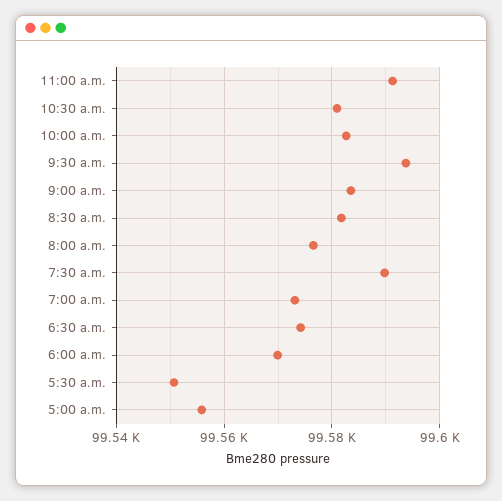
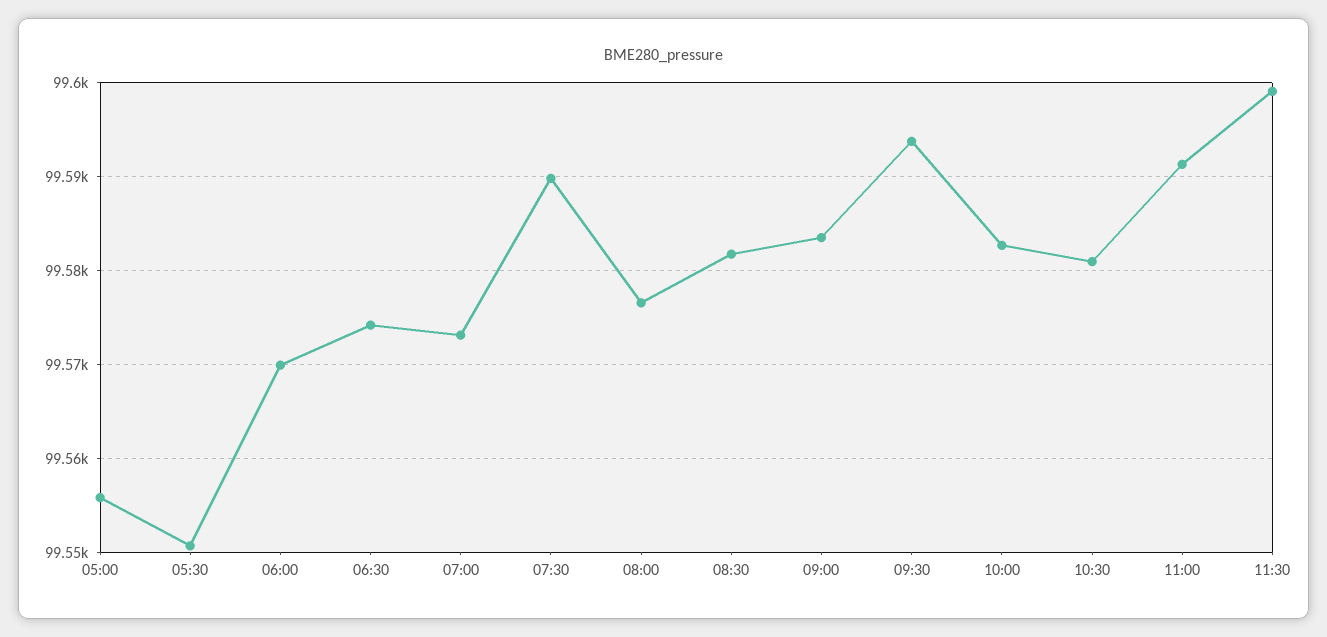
11:30: none -> 99599

